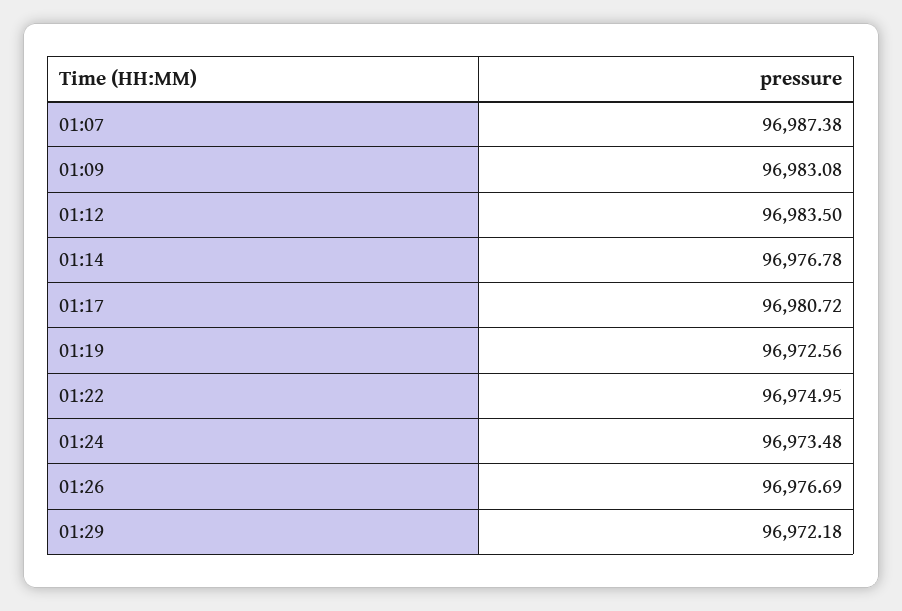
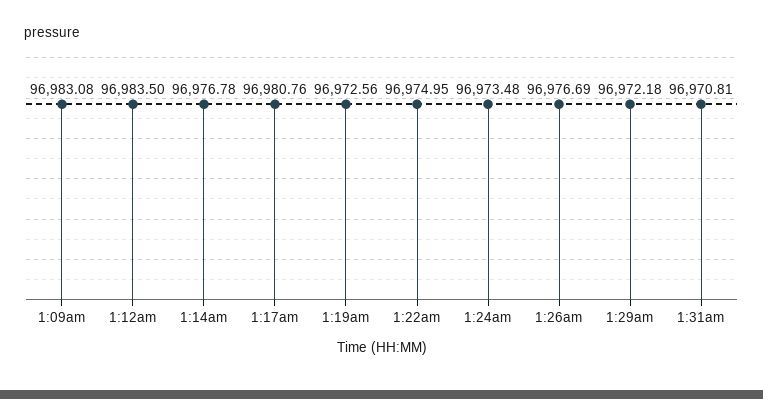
01:07: 96987.38 -> none
01:17: 96980.72 -> 96980.76
1:31am: none -> 96970.81

